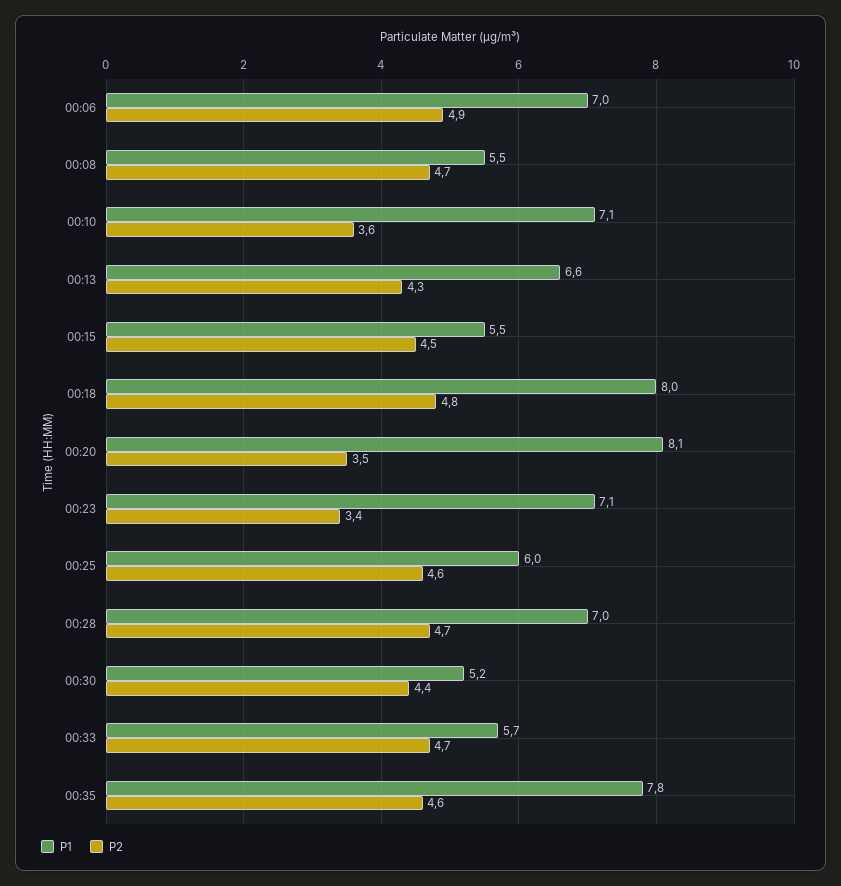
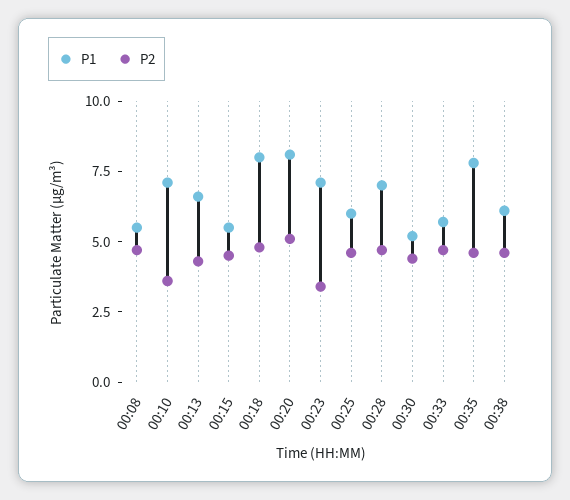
P1, 00:06: 7 -> none
P2, 00:06: 4.9 -> none
P2, 00:20: 3.5 -> 5
P1, 00:38: none -> 6
P2, 00:38: none -> 4.5

